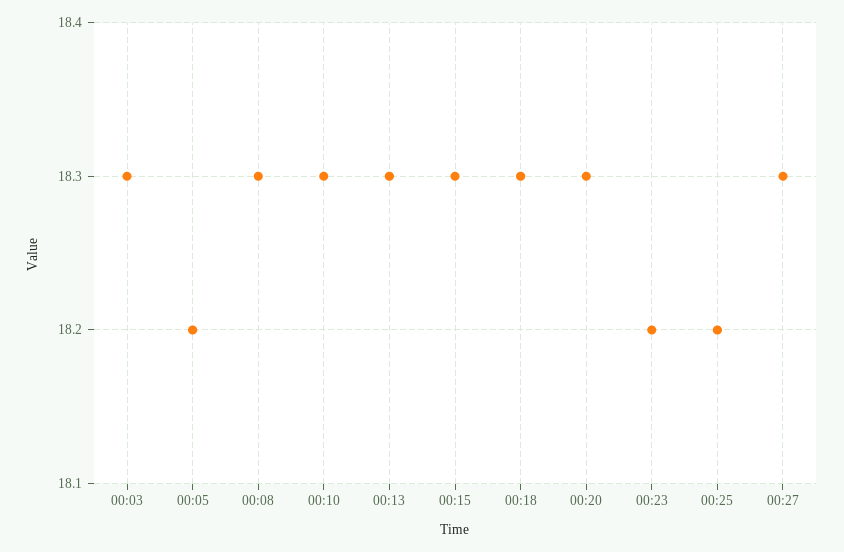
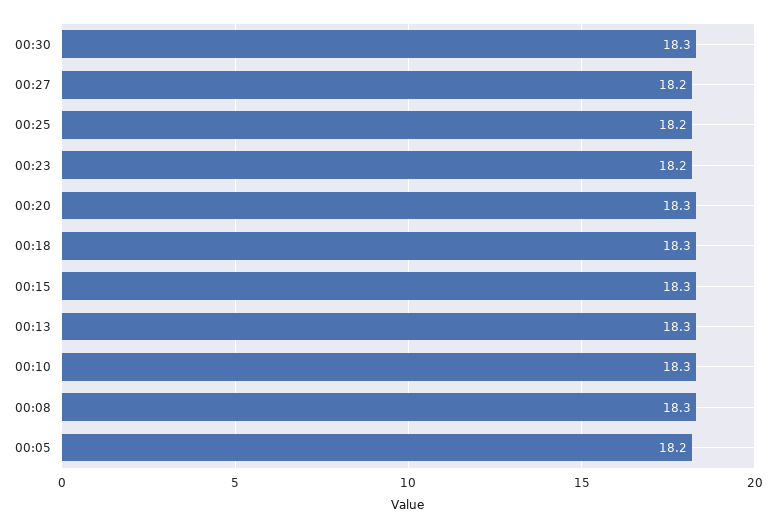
00:03: 18.3 -> none
00:27: 18.3 -> 18.2
00:30: none -> 18.3

